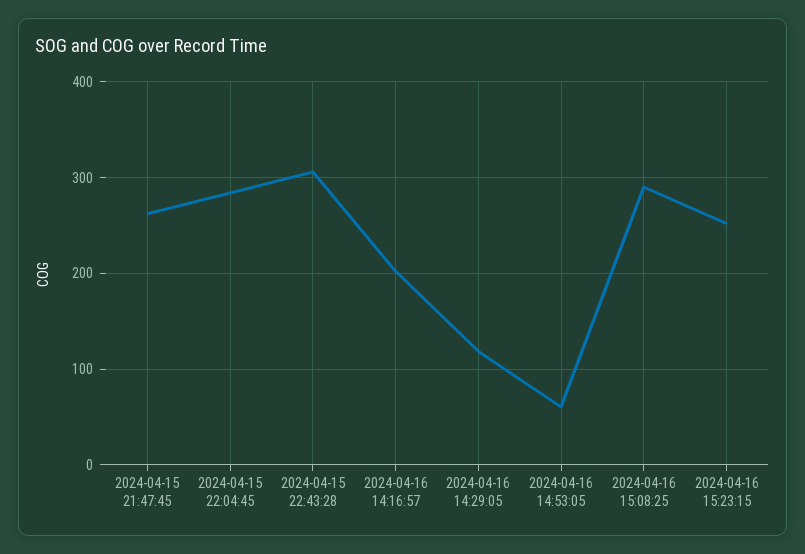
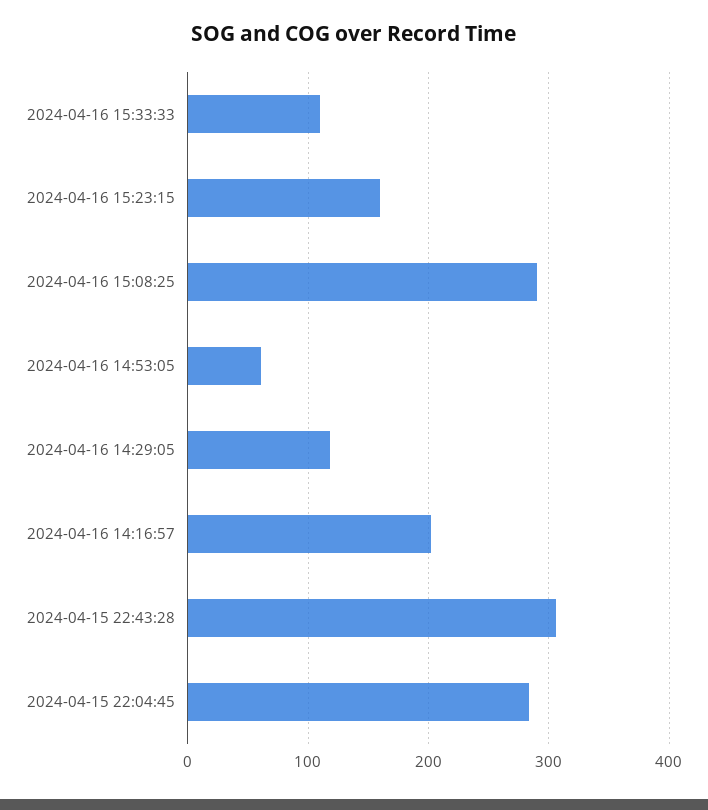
2024-04-15 21:47:45: 260 -> none
2024-04-16 15:23:15: 250 -> 160
2024-04-16 15:33:33: none -> 110

